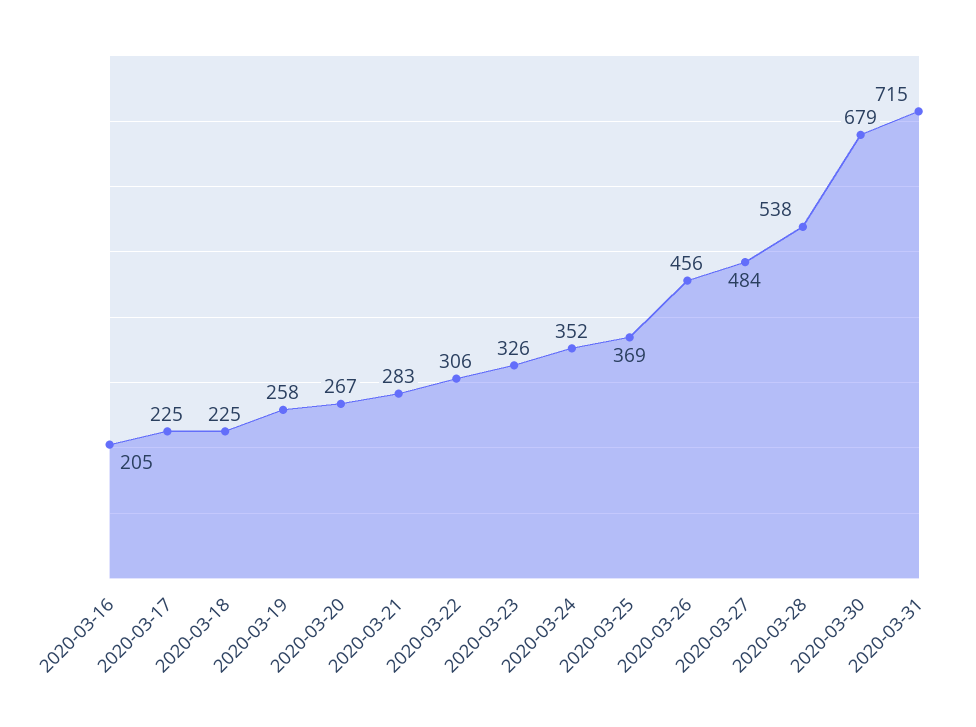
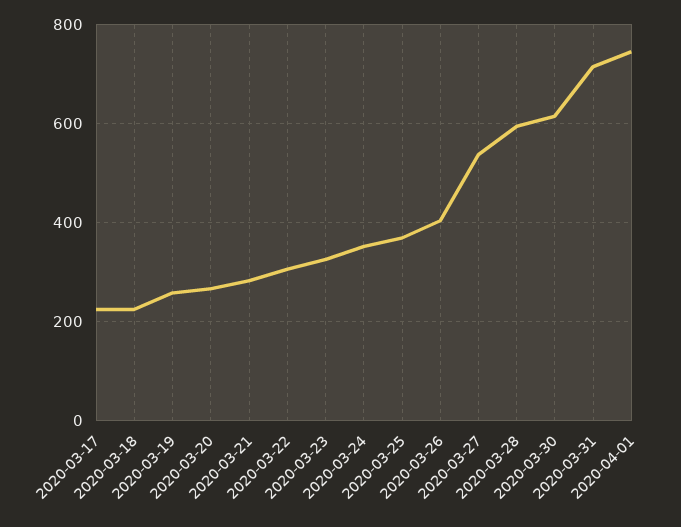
2020-03-16: 205 -> none
2020-03-26: 456 -> 400
2020-03-27: 484 -> 540
2020-03-28: 538 -> 600
2020-03-30: 679 -> 620
2020-04-01: none -> 740

